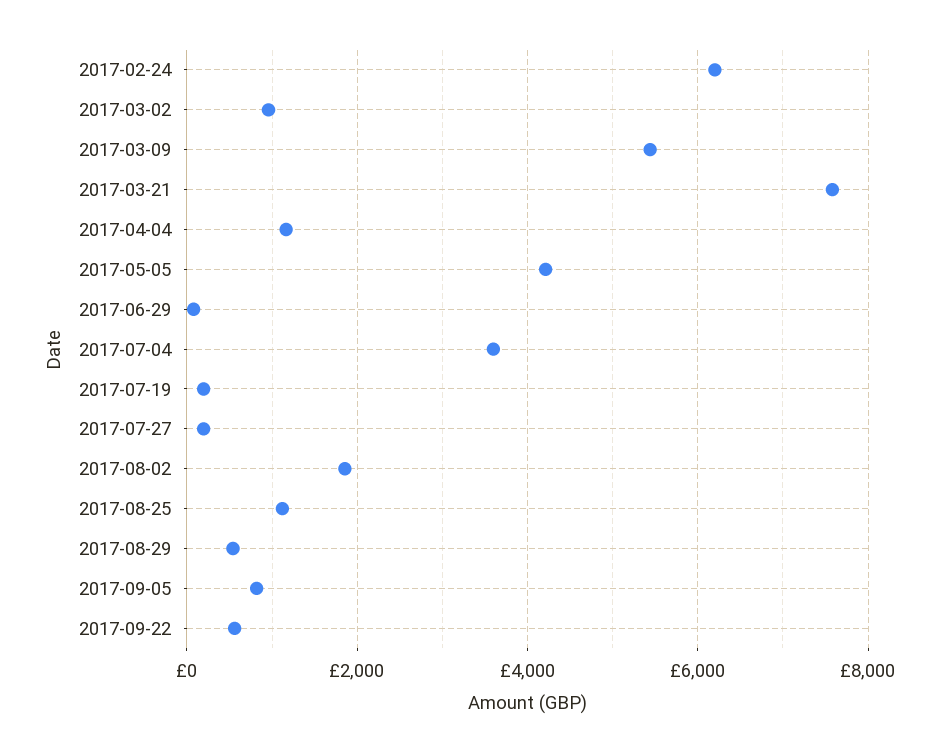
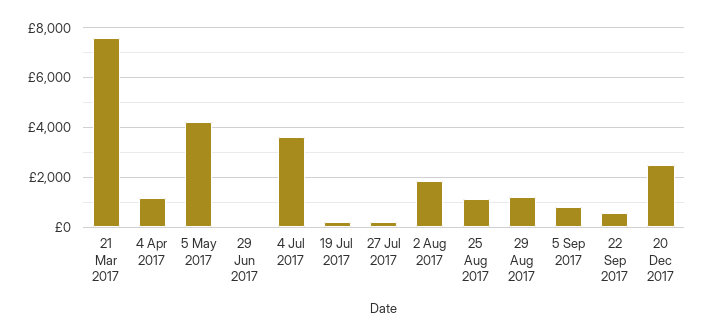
2017-02-24: 6200 -> none
2017-03-02: 1000 -> none
2017-03-09: 5400 -> none
2017-08-29: 600 -> 1250
20 Dec 2017: none -> 2500

